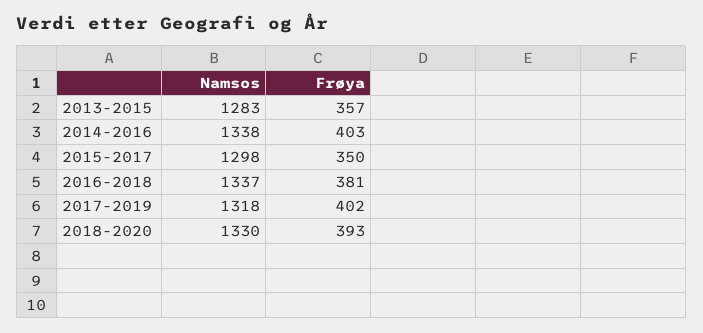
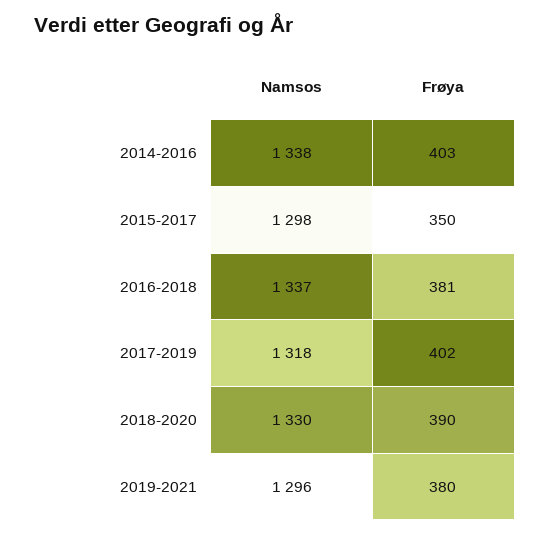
Namsos, 2013-2015: 1283 -> none
Frøya, 2013-2015: 357 -> none
Frøya, 2018-2020: 393 -> 390
Namsos, 2019-2021: none -> 1296
Frøya, 2019-2021: none -> 380

